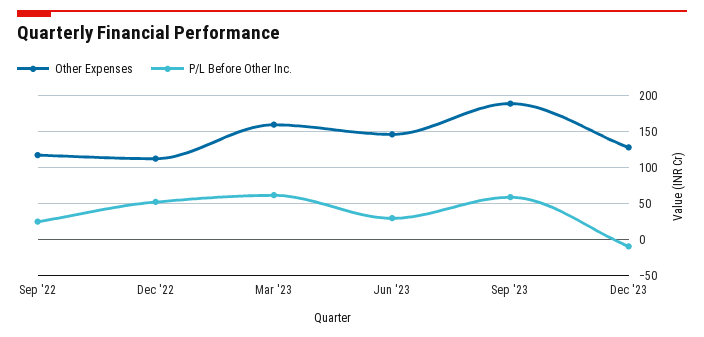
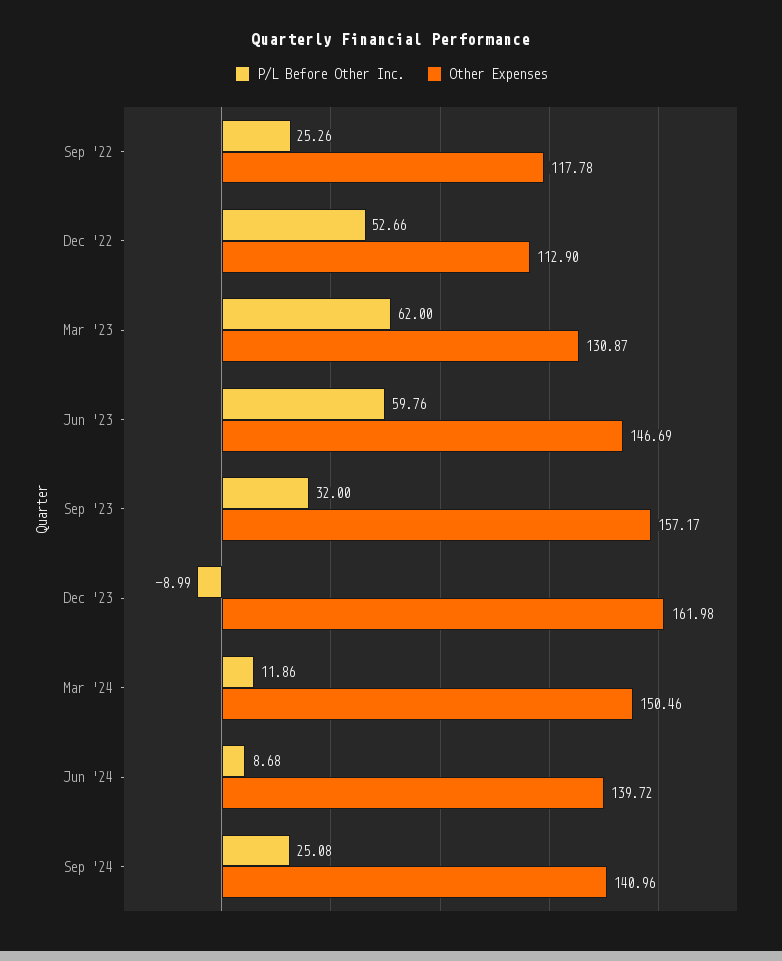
Other Expenses, Mar '23: 160 -> 130.87
P/L Before Other Inc., Jun '23: 30 -> 59.76
Other Expenses, Sep '23: 190 -> 157.17
P/L Before Other Inc., Sep '23: 60 -> 32
Other Expenses, Dec '23: 130 -> 161.98
P/L Before Other Inc., Mar '24: none -> 11.86
Other Expenses, Mar '24: none -> 150.46
P/L Before Other Inc., Jun '24: none -> 8.68
Other Expenses, Jun '24: none -> 139.72
P/L Before Other Inc., Sep '24: none -> 25.08
Other Expenses, Sep '24: none -> 140.96

